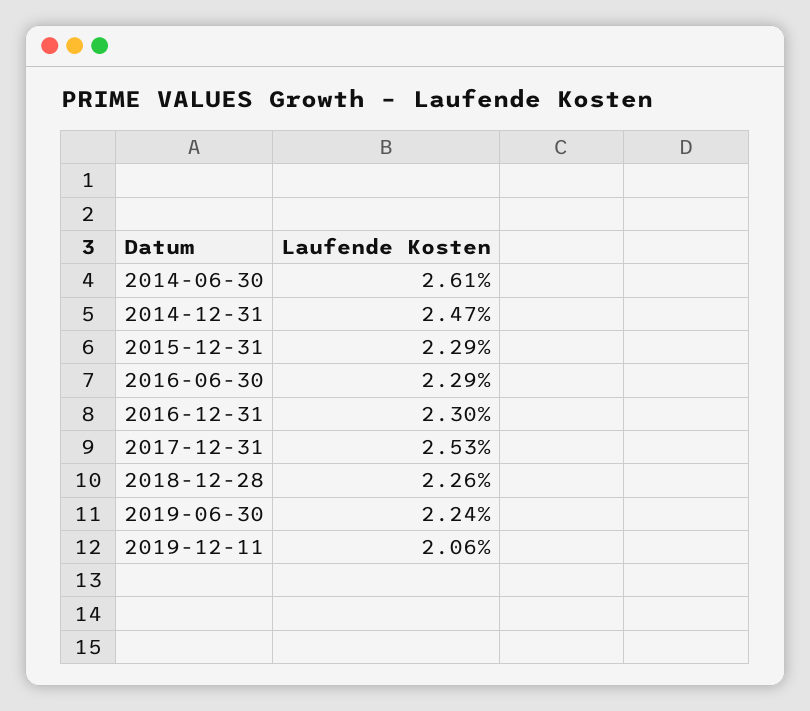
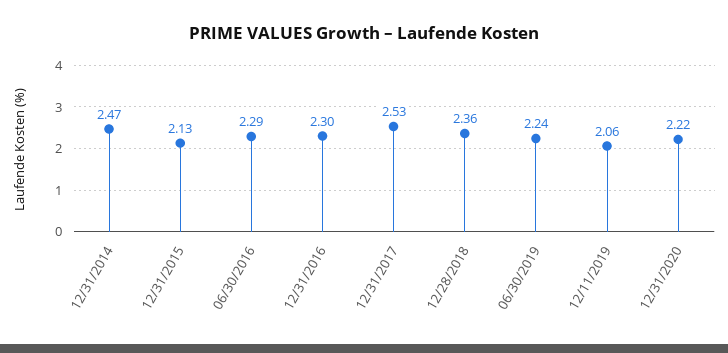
2014-06-30: 2.61 -> none
2015-12-31: 2.29 -> 2.13
2018-12-28: 2.26 -> 2.36
12/31/2020: none -> 2.22

